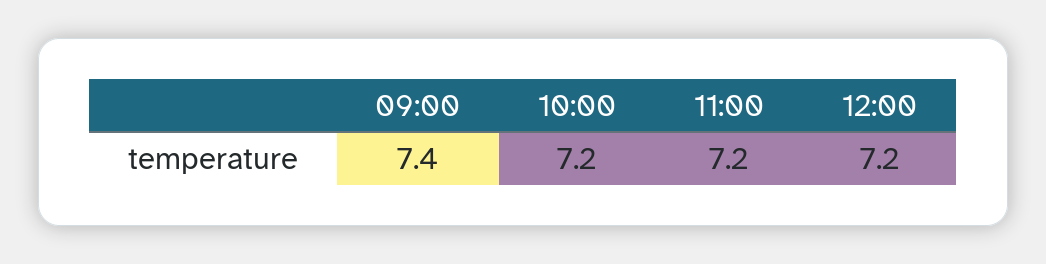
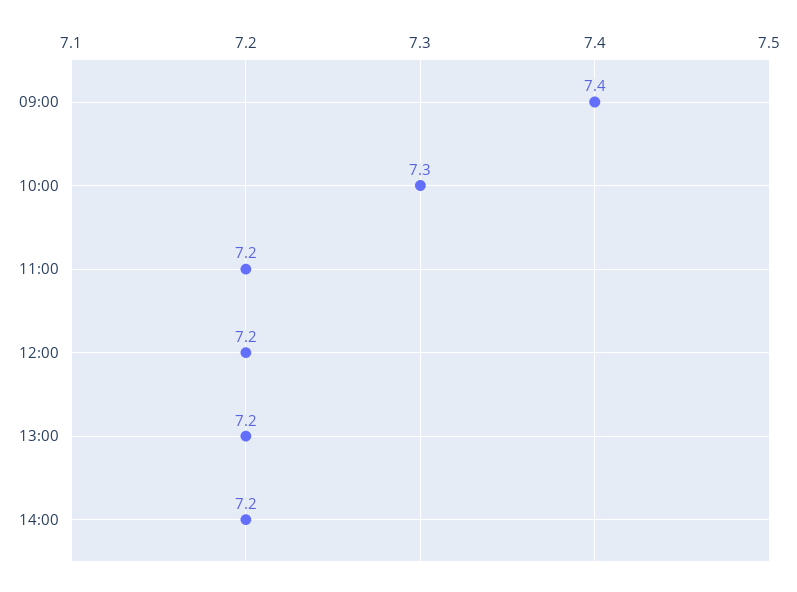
10:00: 7.2 -> 7.3
13:00: none -> 7.2
14:00: none -> 7.2

